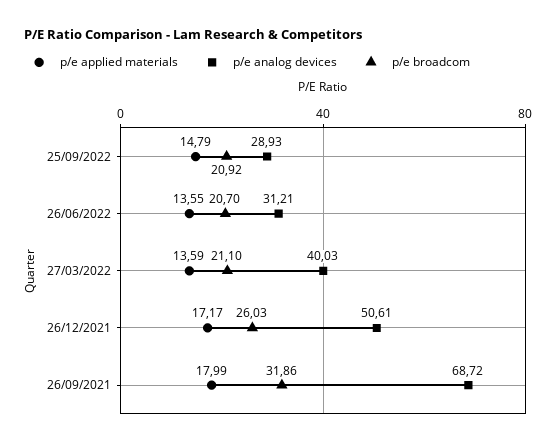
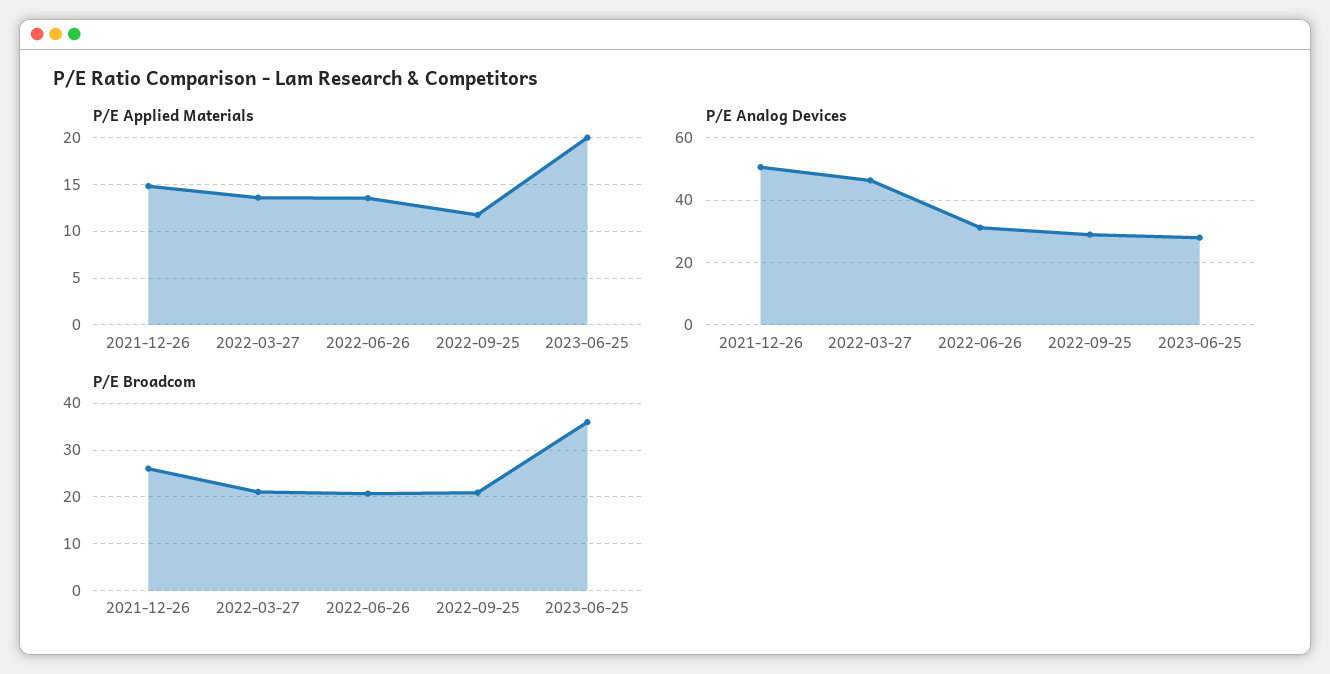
p/e applied materials, 25/09/2022: 14.79 -> 12
p/e analog devices, 27/03/2022: 40.03 -> 46
p/e applied materials, 26/12/2021: 17.17 -> 15
p/e applied materials, 26/09/2021: 17.99 -> none
p/e analog devices, 26/09/2021: 68.72 -> none
p/e broadcom, 26/09/2021: 31.86 -> none
p/e applied materials, 2023-06-25: none -> 20
p/e analog devices, 2023-06-25: none -> 28
p/e broadcom, 2023-06-25: none -> 36

